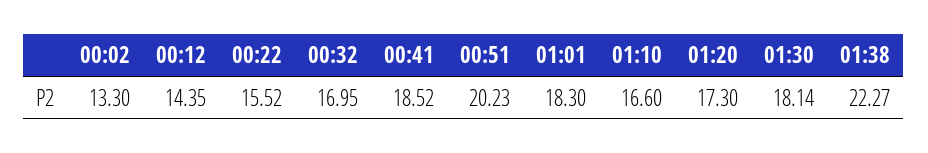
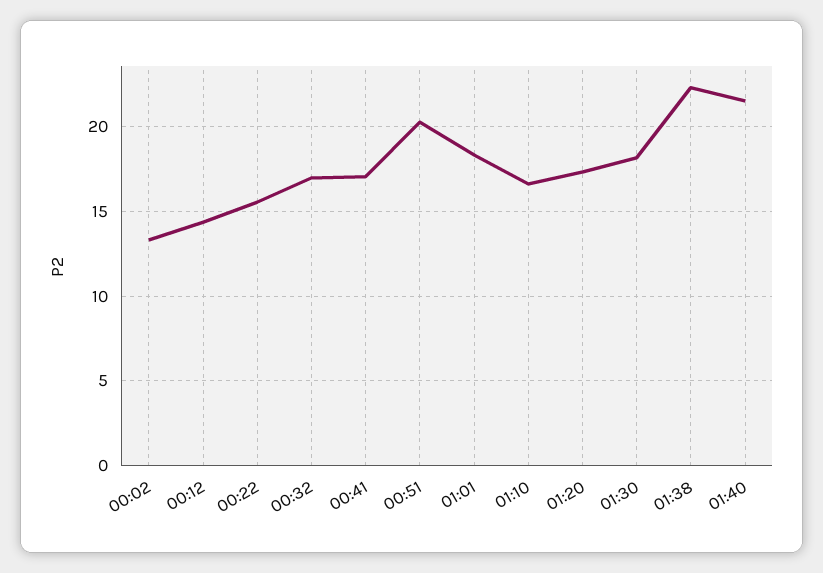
00:41: 18.52 -> 17
01:40: none -> 21.5

